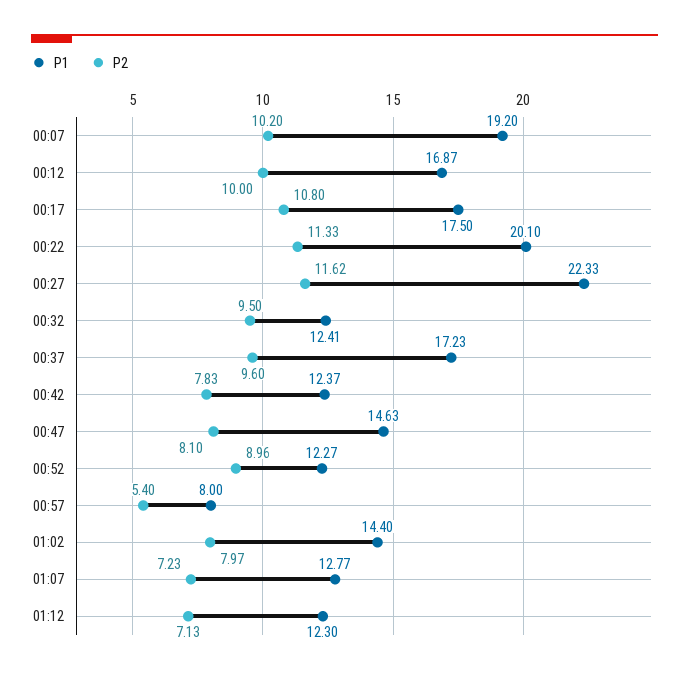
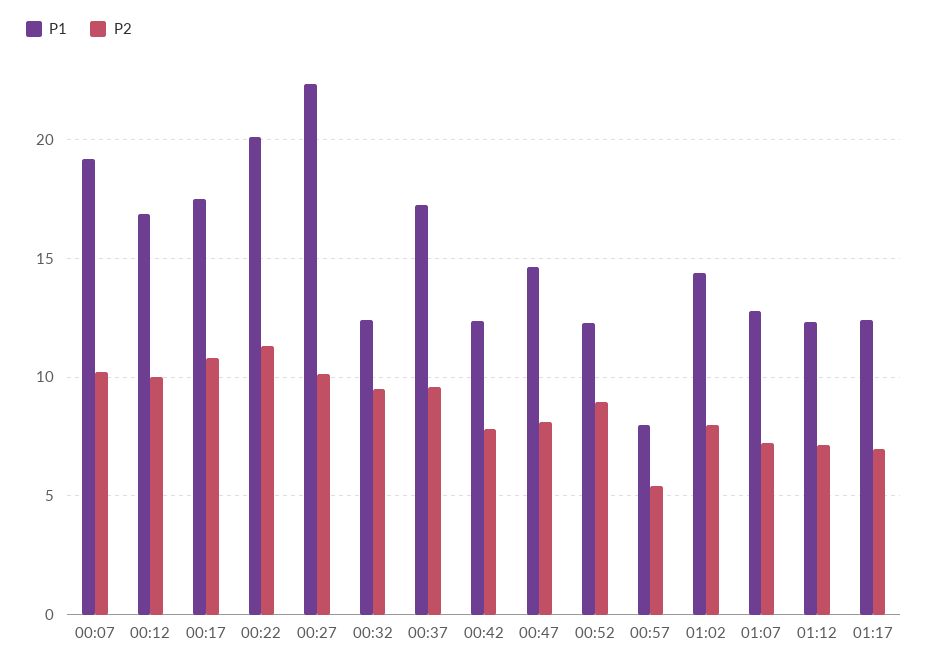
P2, 00:27: 11.62 -> 10
P1, 01:17: none -> 12.5
P2, 01:17: none -> 7

